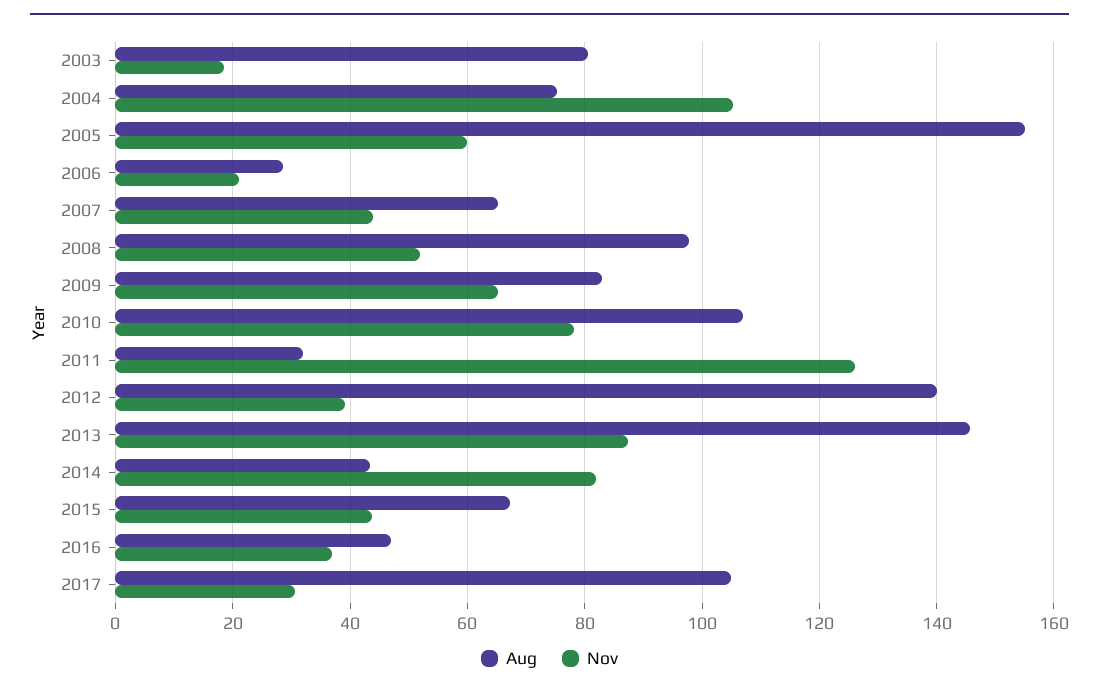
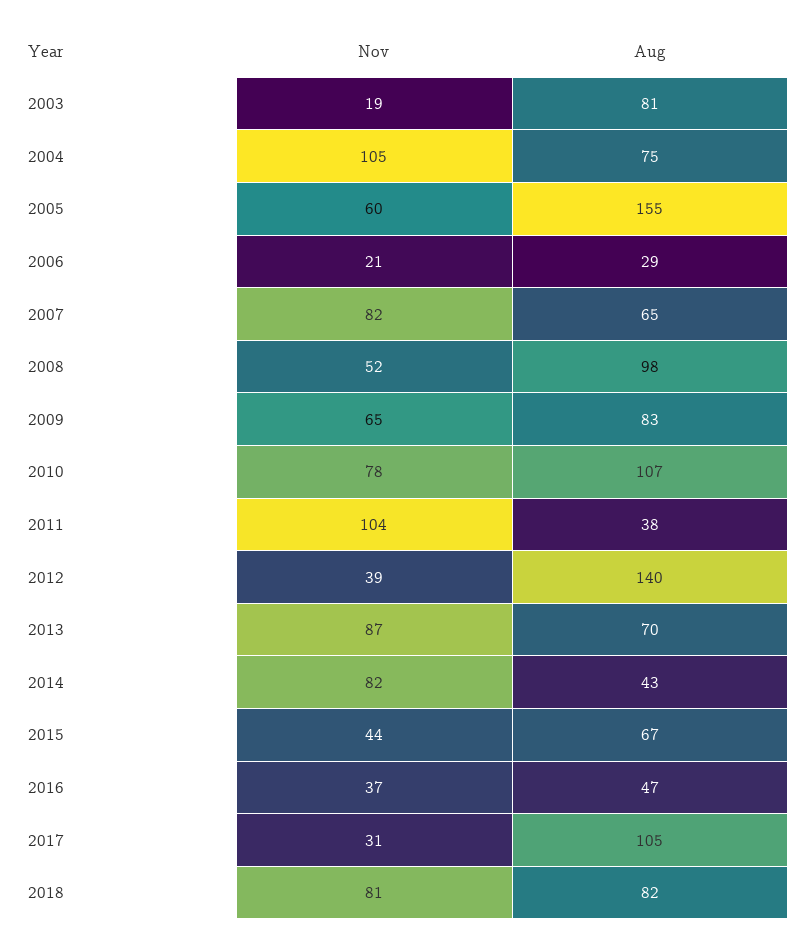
Nov, 2007: 44 -> 82
Aug, 2011: 32 -> 38
Nov, 2011: 126 -> 104
Aug, 2013: 146 -> 70
Nov, 2018: none -> 81
Aug, 2018: none -> 82

